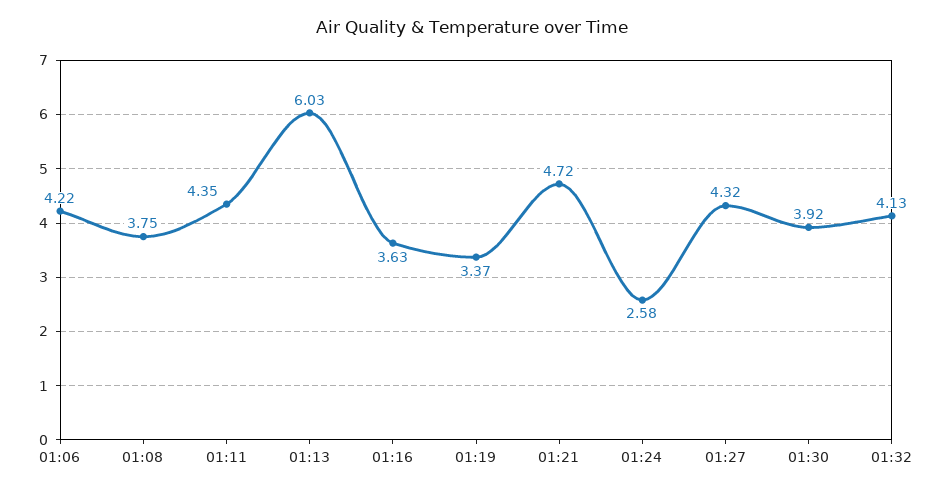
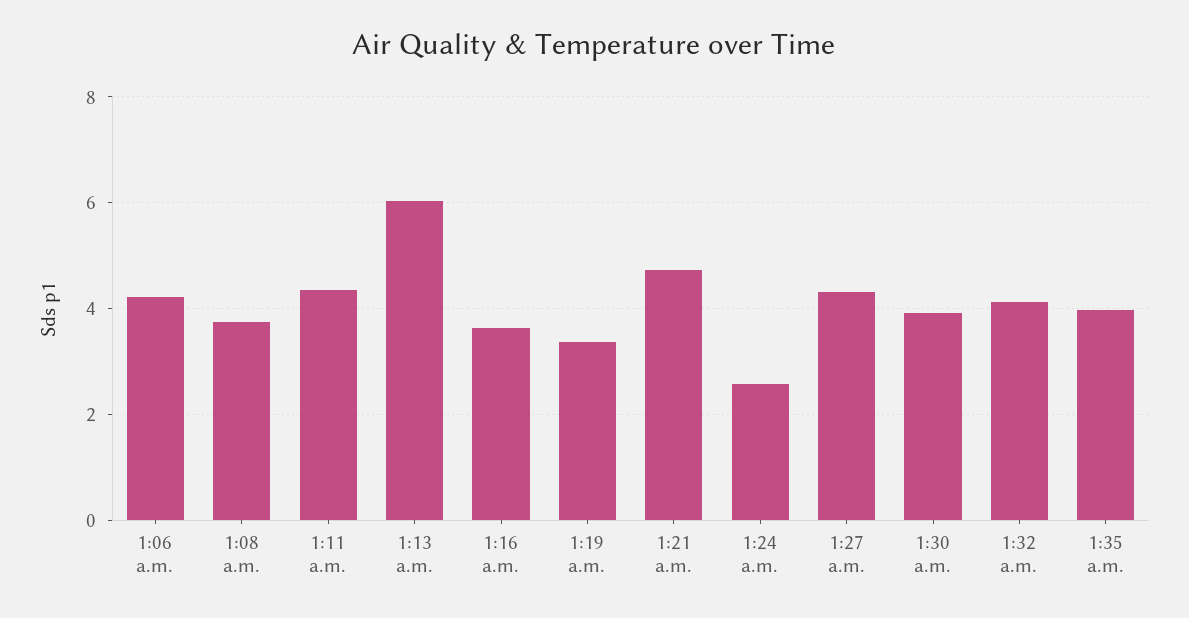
1:35 a.m.: none -> 4

